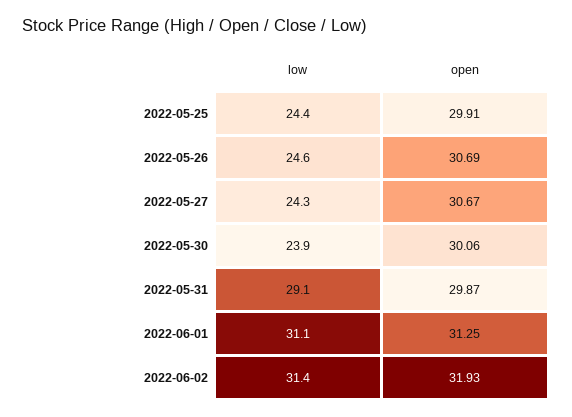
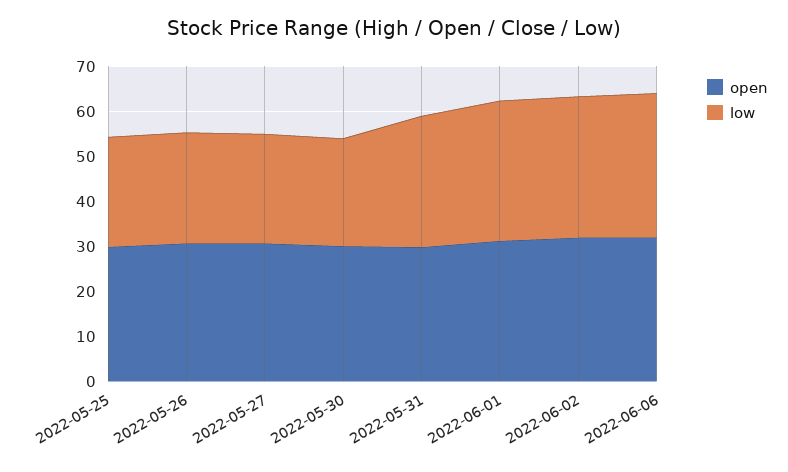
open, 2022-06-06: none -> 32
low, 2022-06-06: none -> 32

